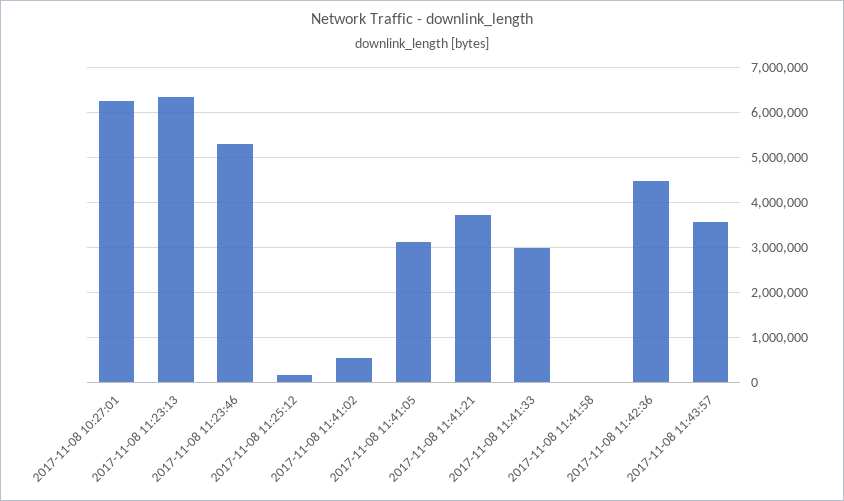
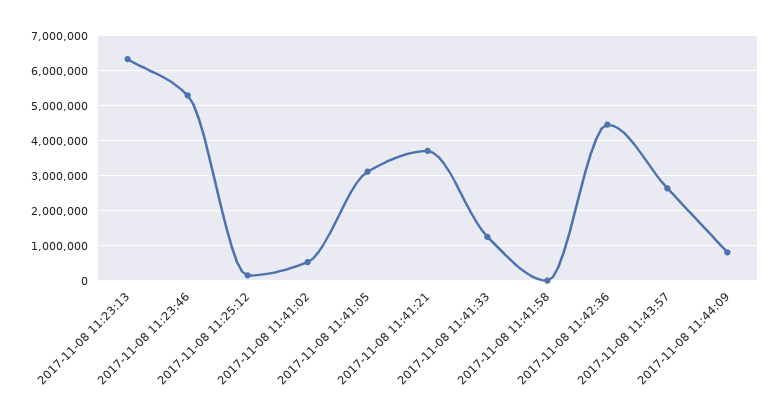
2017-11-08 10:27:01: 6200000 -> none
2017-11-08 11:41:33: 3000000 -> 1200000
2017-11-08 11:43:57: 3600000 -> 2600000
2017-11-08 11:44:09: none -> 800000

